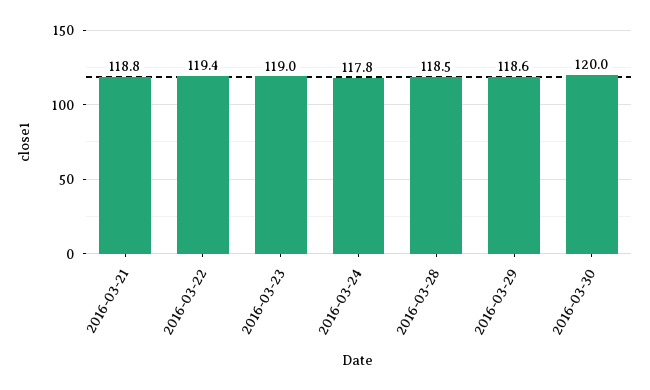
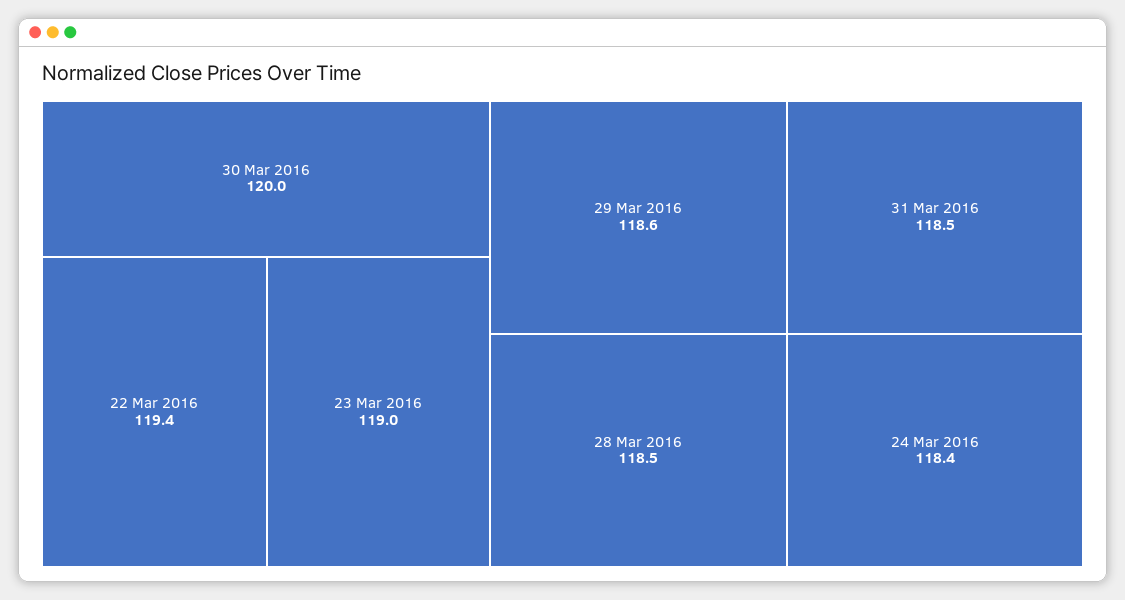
2016-03-21: 118.8 -> none
2016-03-24: 117.8 -> 118.4
31 Mar 2016: none -> 118.5

